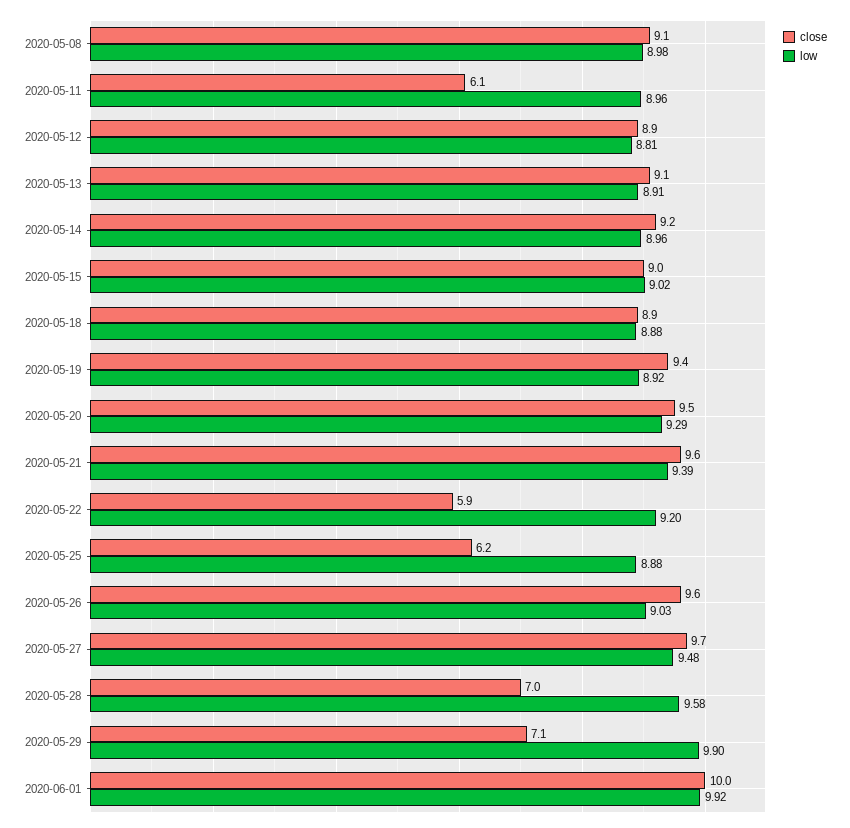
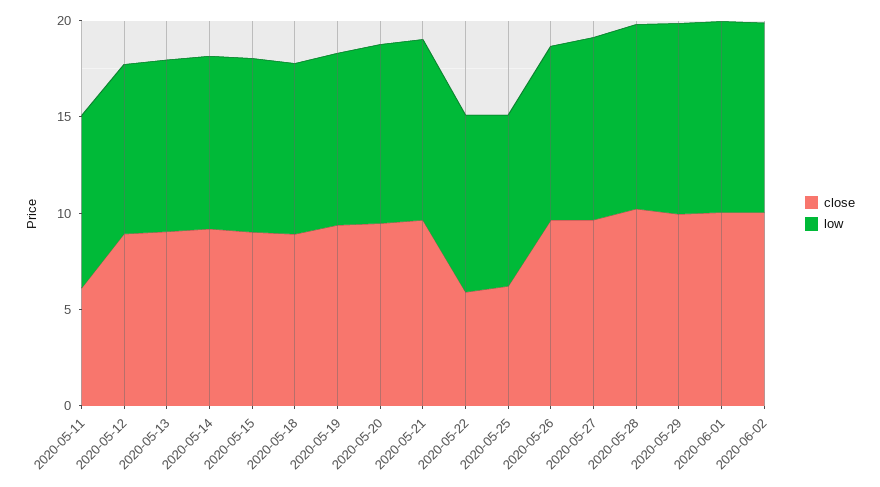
close, 2020-05-08: 9.1 -> none
low, 2020-05-08: 8.98 -> none
close, 2020-05-28: 7 -> 10
close, 2020-05-29: 7.1 -> 10
close, 2020-06-02: none -> 10
low, 2020-06-02: none -> 10

